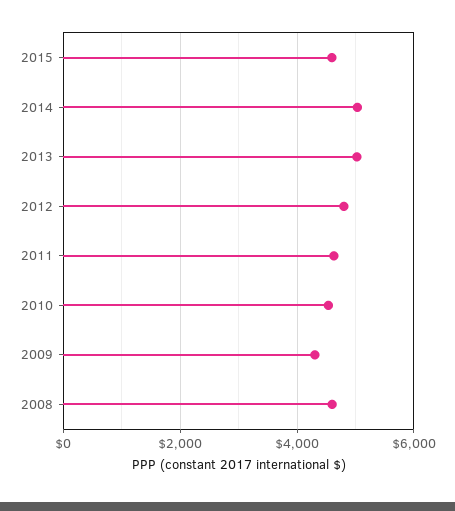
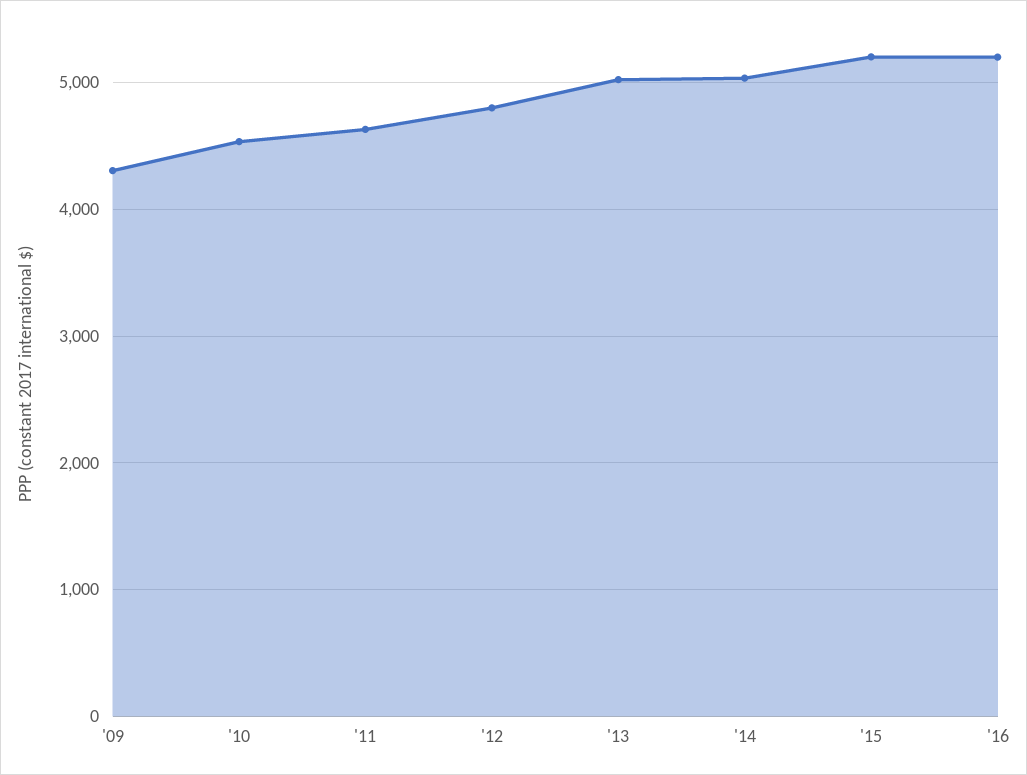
2015: 4600 -> 5200
2008: 4600 -> none
'16: none -> 5200

